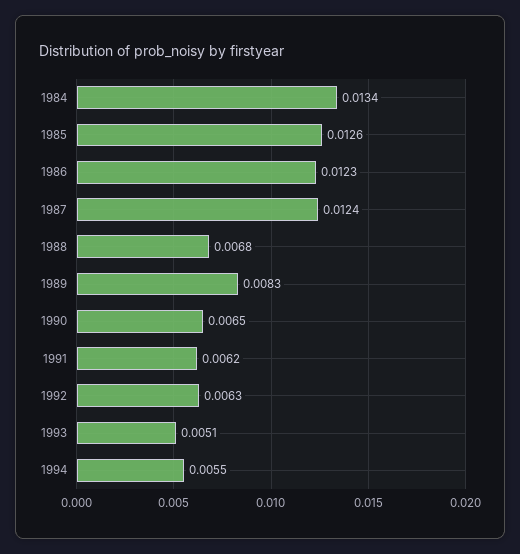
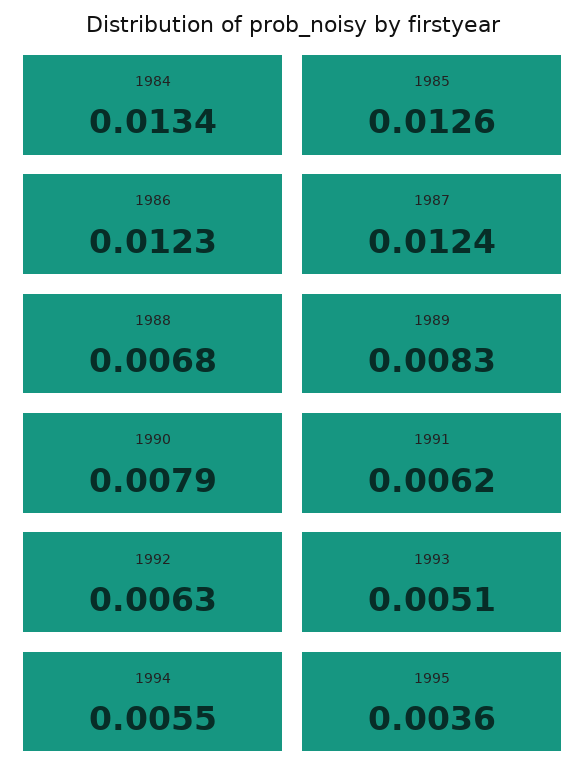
1990: 0.0065 -> 0.0079
1995: none -> 0.0036

